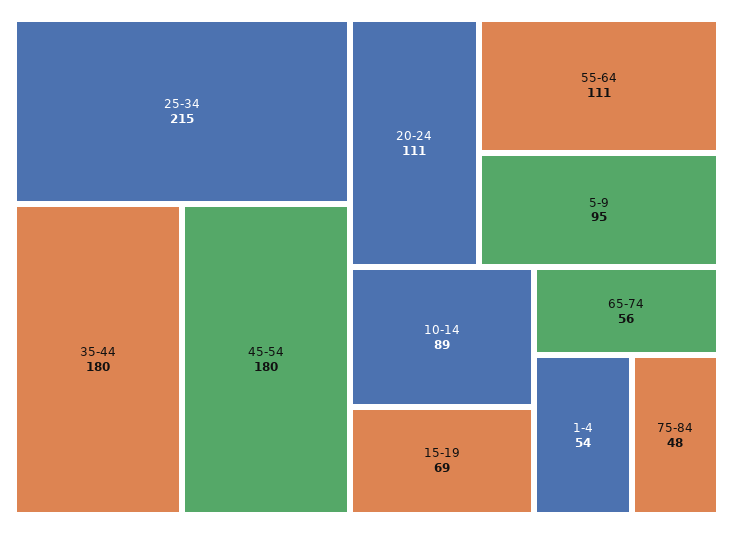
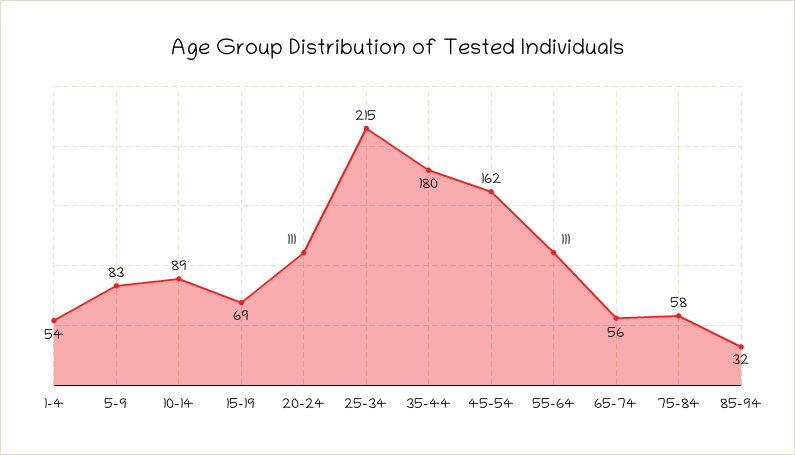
45-54: 180 -> 162
5-9: 95 -> 83
75-84: 48 -> 58
85-94: none -> 32

